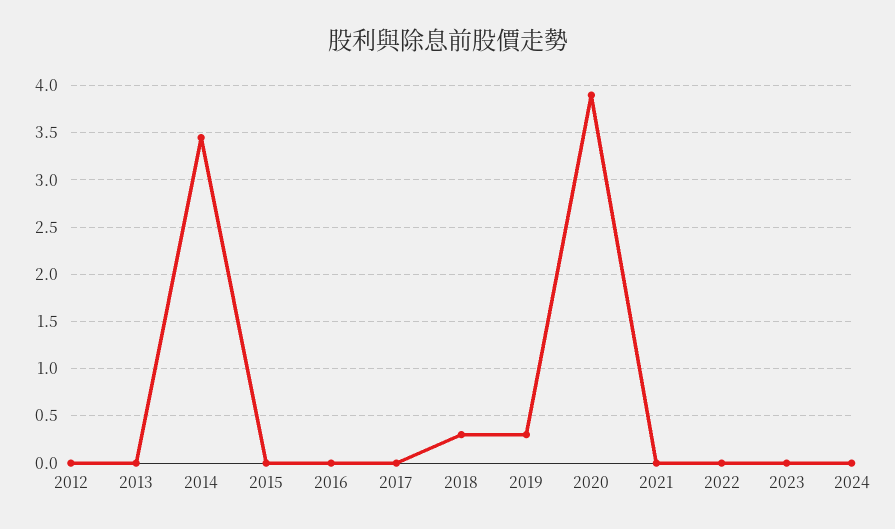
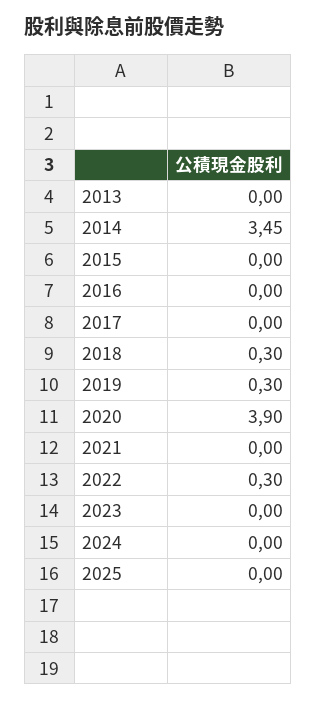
2012: 0 -> none
2022: 0 -> 0.3
2025: none -> 0

